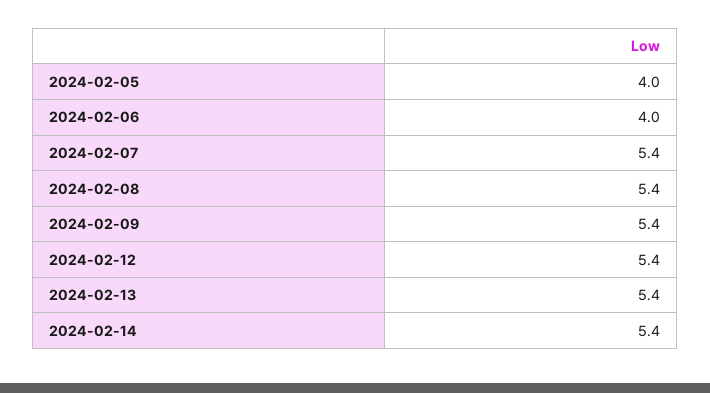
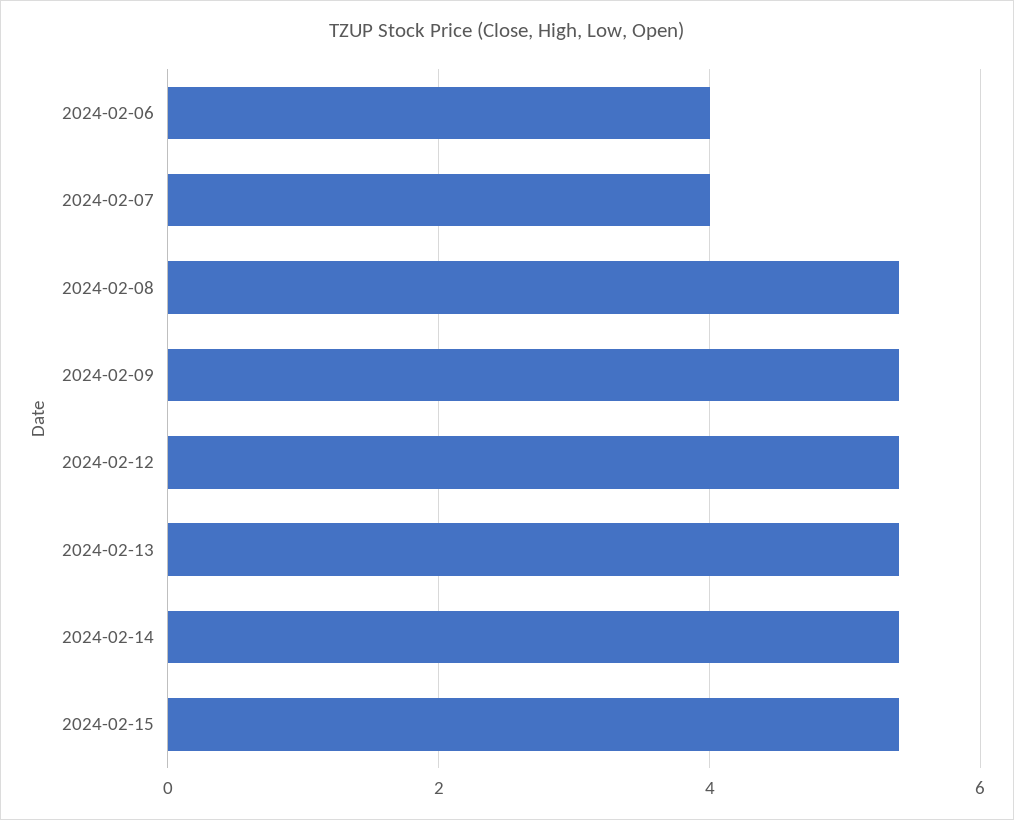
2024-02-05: 4 -> none
2024-02-07: 5.4 -> 4
2024-02-15: none -> 5.5

